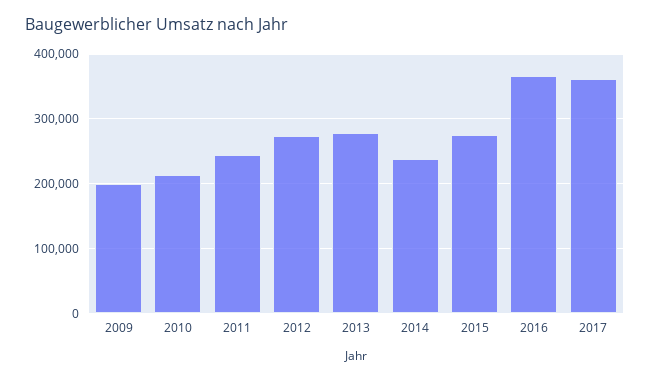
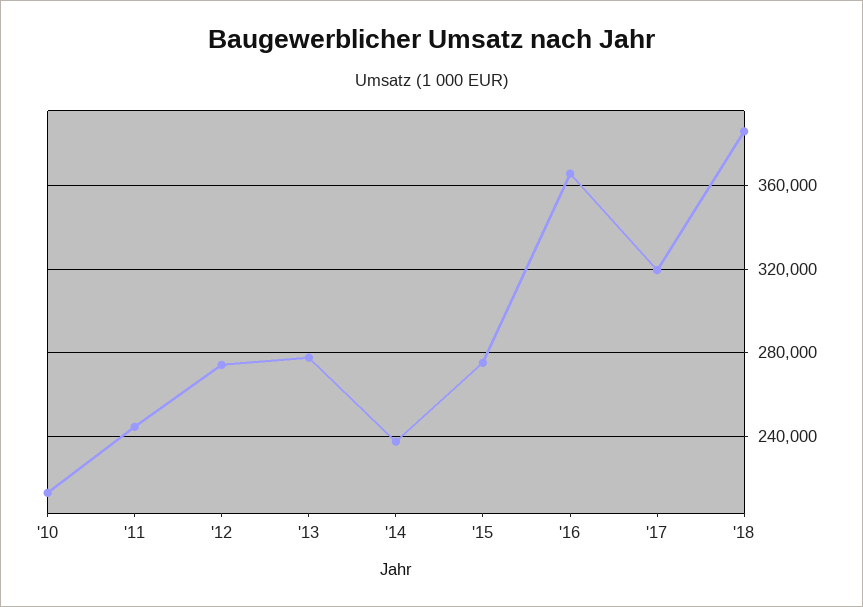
2009: 200000 -> none
2017: 360000 -> 320000
'18: none -> 385000

